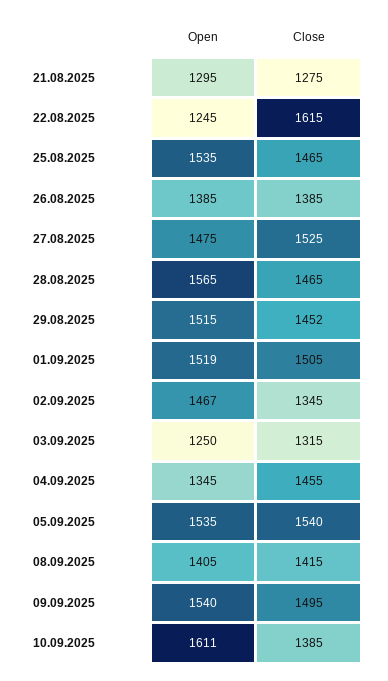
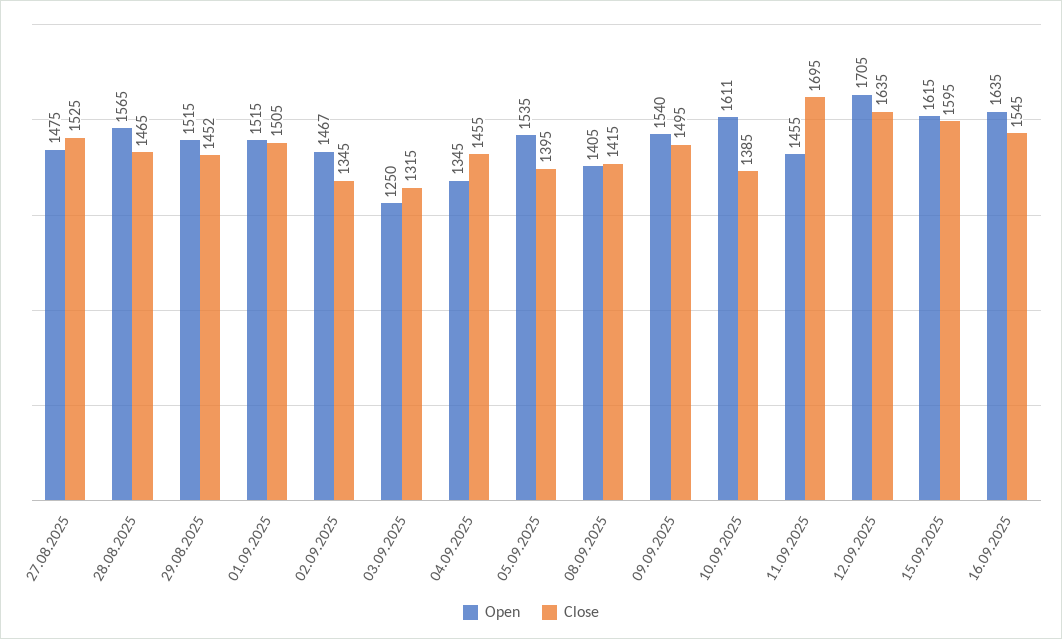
Open, 21.08.2025: 1295 -> none
Close, 21.08.2025: 1275 -> none
Open, 22.08.2025: 1245 -> none
Close, 22.08.2025: 1615 -> none
Open, 25.08.2025: 1535 -> none
Close, 25.08.2025: 1465 -> none
Open, 26.08.2025: 1385 -> none
Close, 26.08.2025: 1385 -> none
Open, 01.09.2025: 1519 -> 1515
Close, 05.09.2025: 1540 -> 1395
Open, 11.09.2025: none -> 1455
Close, 11.09.2025: none -> 1695
Open, 12.09.2025: none -> 1705
Close, 12.09.2025: none -> 1635
Open, 15.09.2025: none -> 1615
Close, 15.09.2025: none -> 1595
Open, 16.09.2025: none -> 1635
Close, 16.09.2025: none -> 1545

